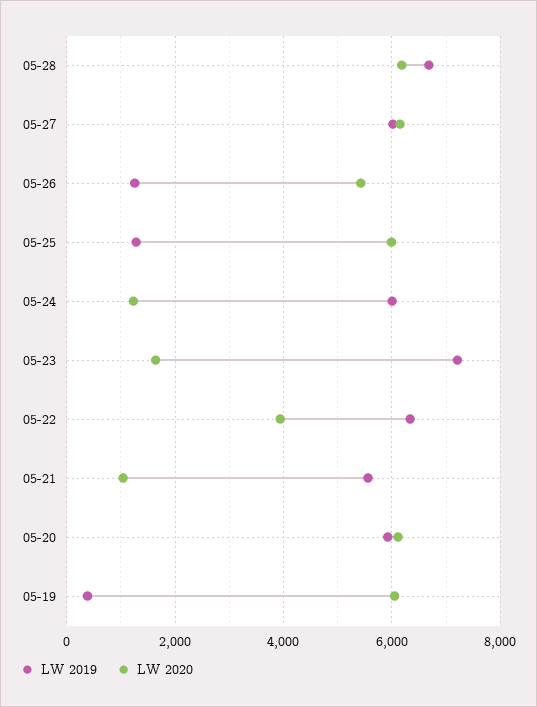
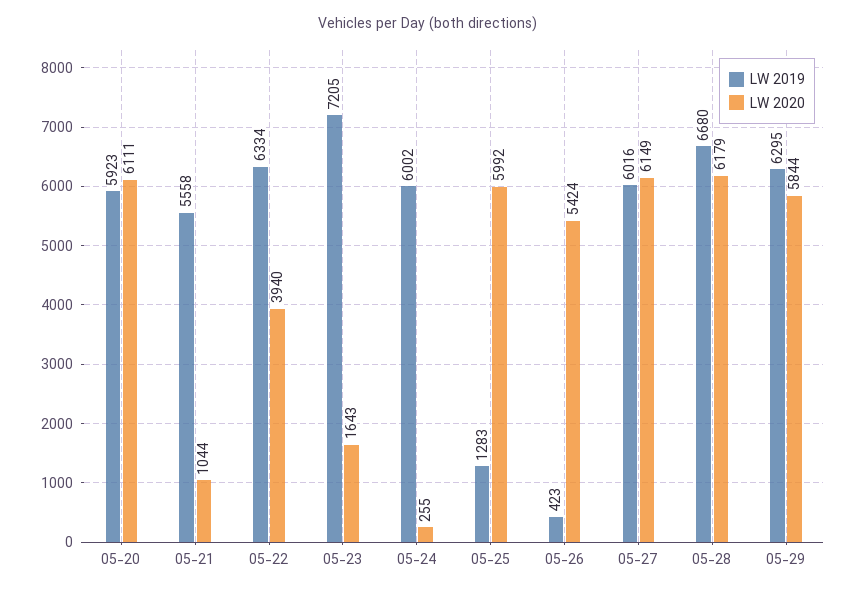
LW 2019, 05-26: 1200 -> 423
LW 2020, 05-24: 1200 -> 255
LW 2019, 05-19: 400 -> none
LW 2020, 05-19: 6000 -> none
LW 2019, 05-29: none -> 6295
LW 2020, 05-29: none -> 5844

